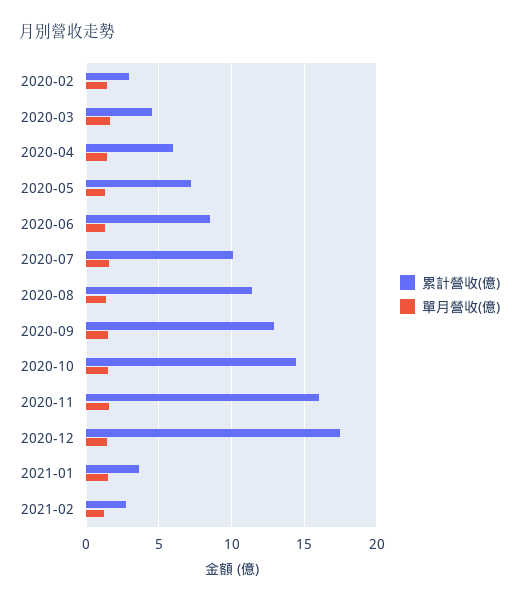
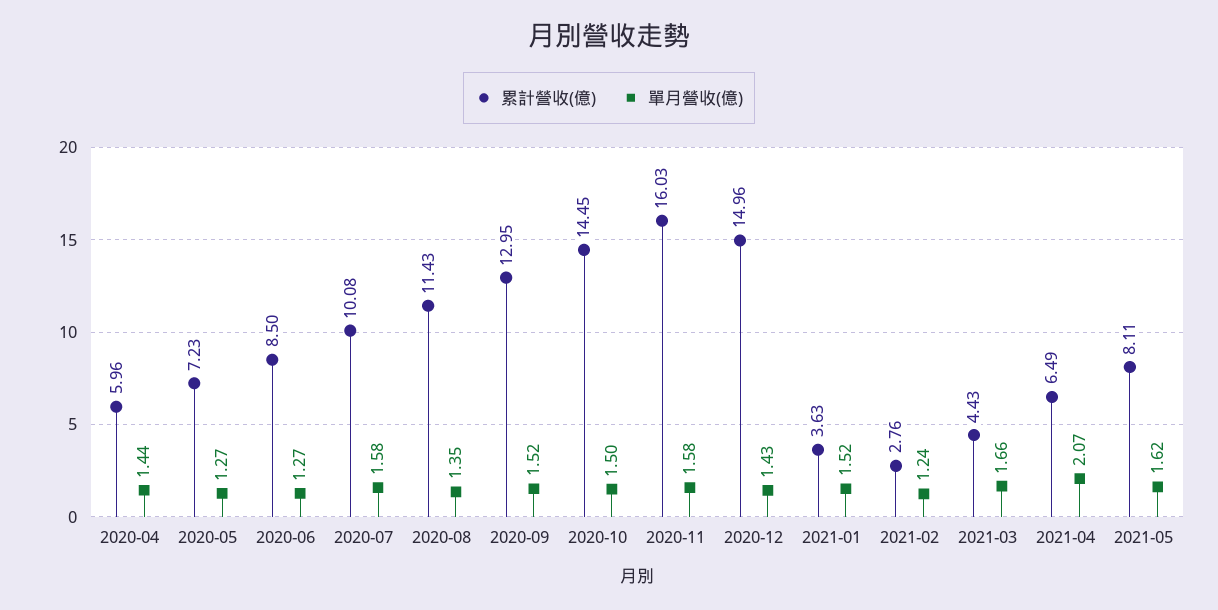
累計營收(億), 2020-02: 3 -> none
單月營收(億), 2020-02: 1.5 -> none
累計營收(億), 2020-03: 4.5 -> none
單月營收(億), 2020-03: 1.5 -> none
累計營收(億), 2020-12: 17.5 -> 14.96
累計營收(億), 2021-03: none -> 4.43
單月營收(億), 2021-03: none -> 1.66
累計營收(億), 2021-04: none -> 6.49
單月營收(億), 2021-04: none -> 2.07
累計營收(億), 2021-05: none -> 8.11
單月營收(億), 2021-05: none -> 1.62

